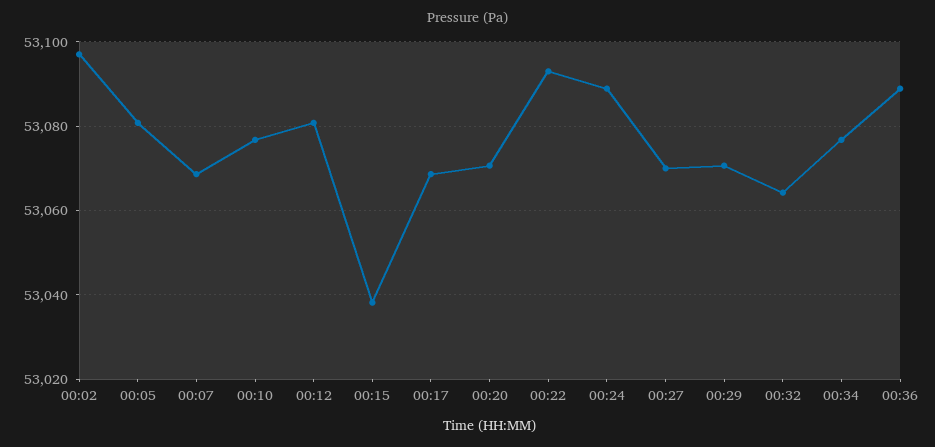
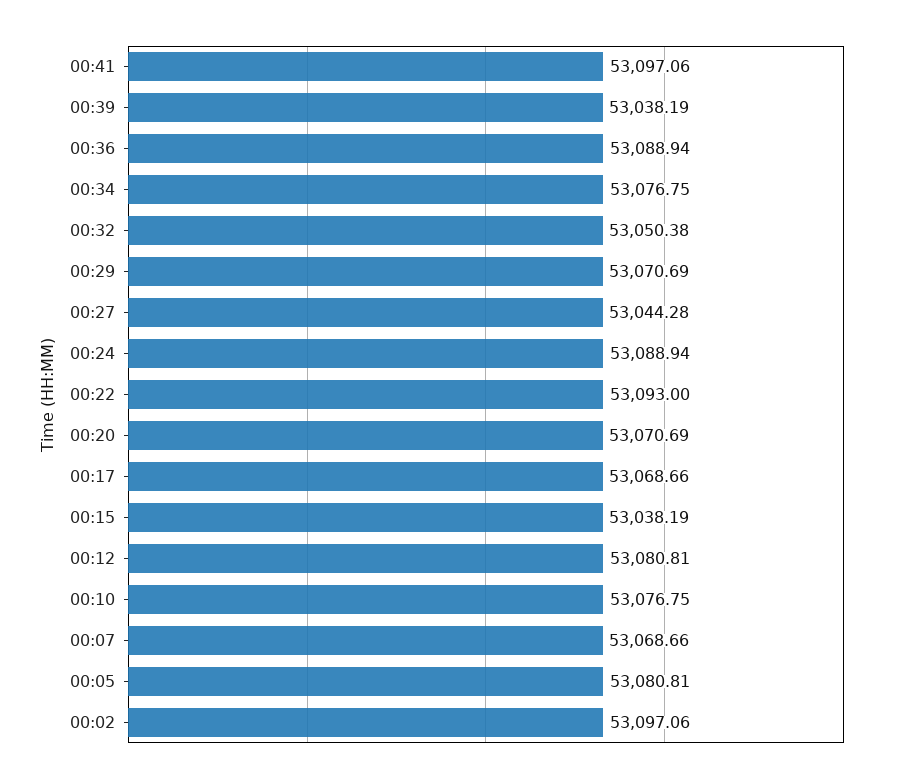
00:27: 53070 -> 53044.28
00:32: 53064 -> 53050.38
00:41: none -> 53097.06
00:39: none -> 53038.19

